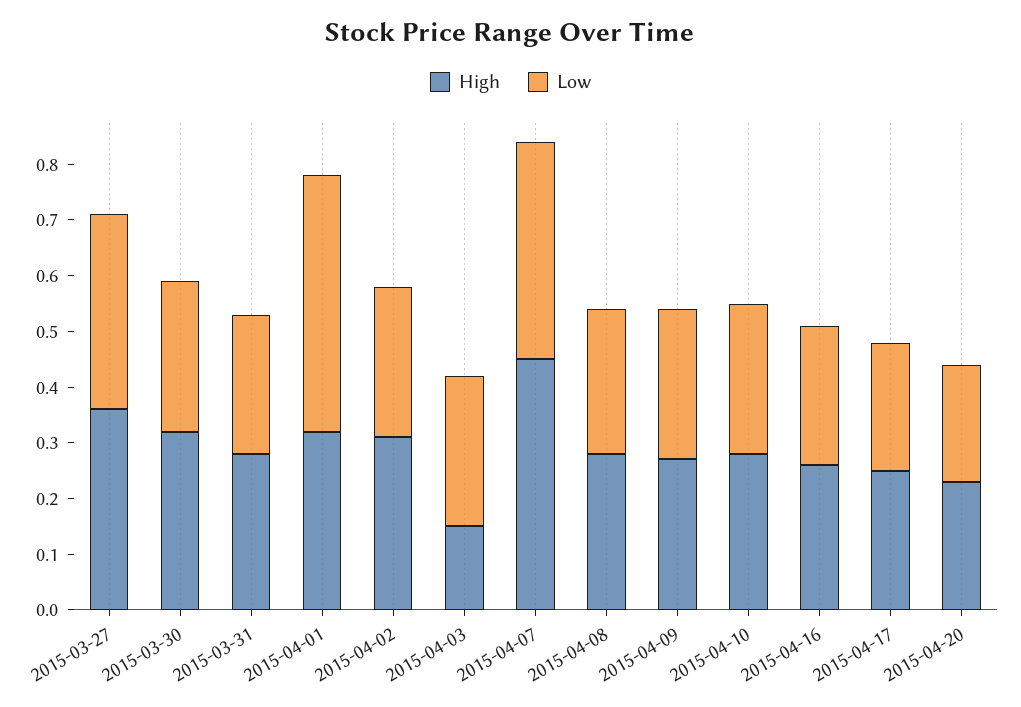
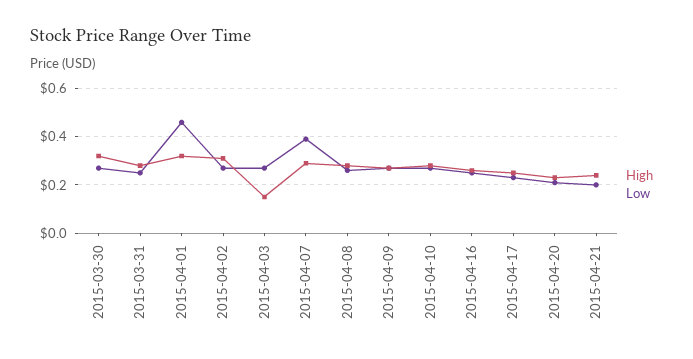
High, 2015-03-27: 0.35 -> none
Low, 2015-03-27: 0.35 -> none
High, 2015-04-07: 0.45 -> 0.3
High, 2015-04-21: none -> 0.25
Low, 2015-04-21: none -> 0.2

